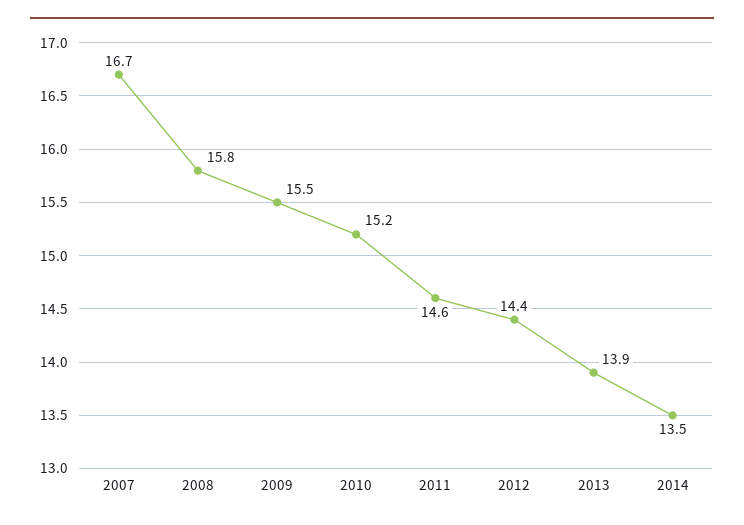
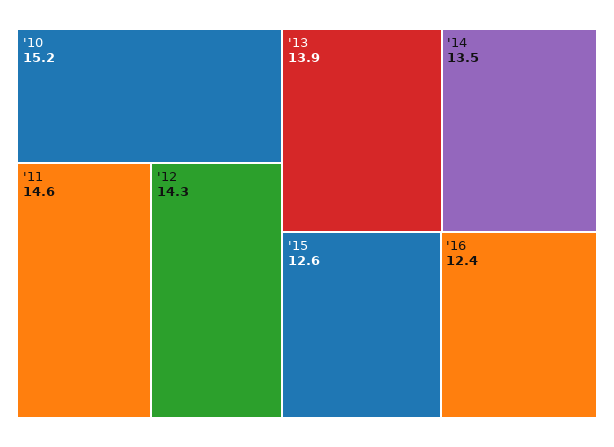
2007: 16.7 -> none
2008: 15.8 -> none
2009: 15.5 -> none
2012: 14.4 -> 14.3
'15: none -> 12.6
'16: none -> 12.4

